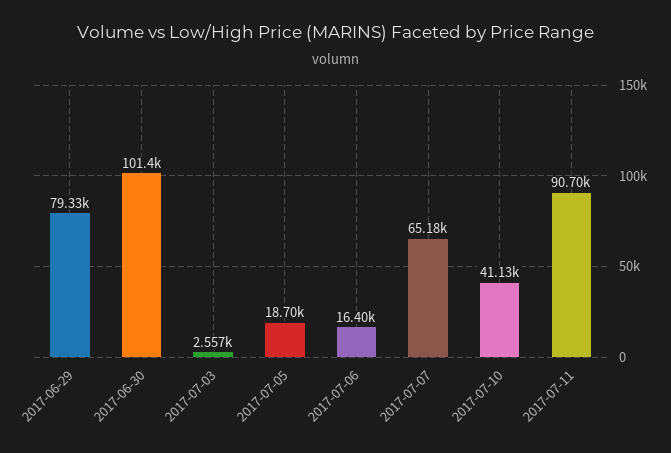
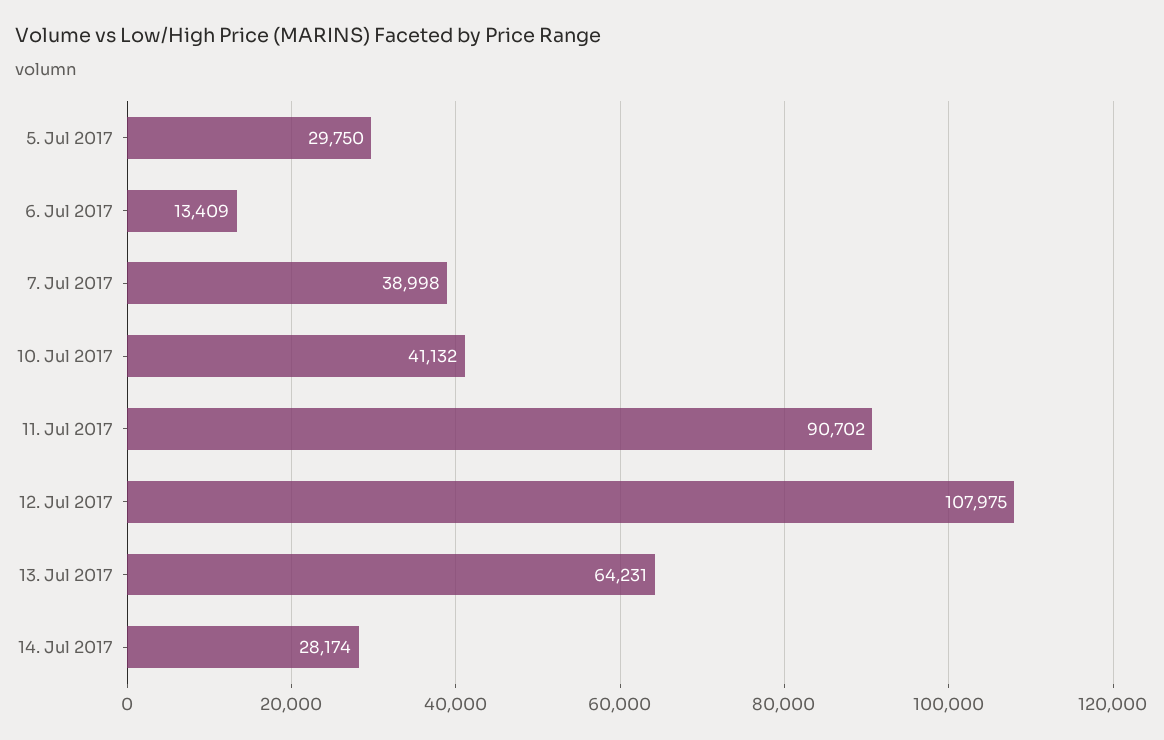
2017-06-29: 79330 -> none
2017-06-30: 101400 -> none
2017-07-03: 2557 -> none
2017-07-05: 18700 -> 29750
2017-07-06: 16400 -> 13409
2017-07-07: 65180 -> 38998
12. Jul 2017: none -> 107975
13. Jul 2017: none -> 64231
14. Jul 2017: none -> 28174

